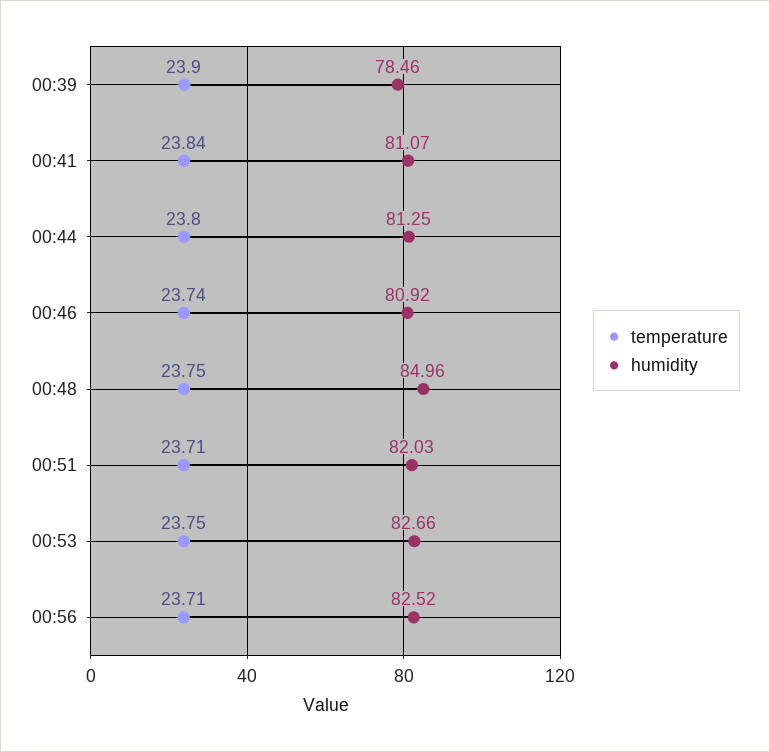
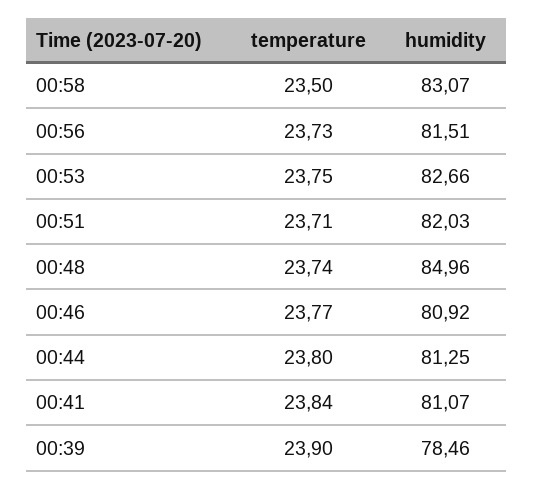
temperature, 00:46: 23.74 -> 23.77
temperature, 00:48: 23.75 -> 23.74
temperature, 00:56: 23.71 -> 23.73
humidity, 00:56: 82.52 -> 81.51
temperature, 00:58: none -> 23.5
humidity, 00:58: none -> 83.07

